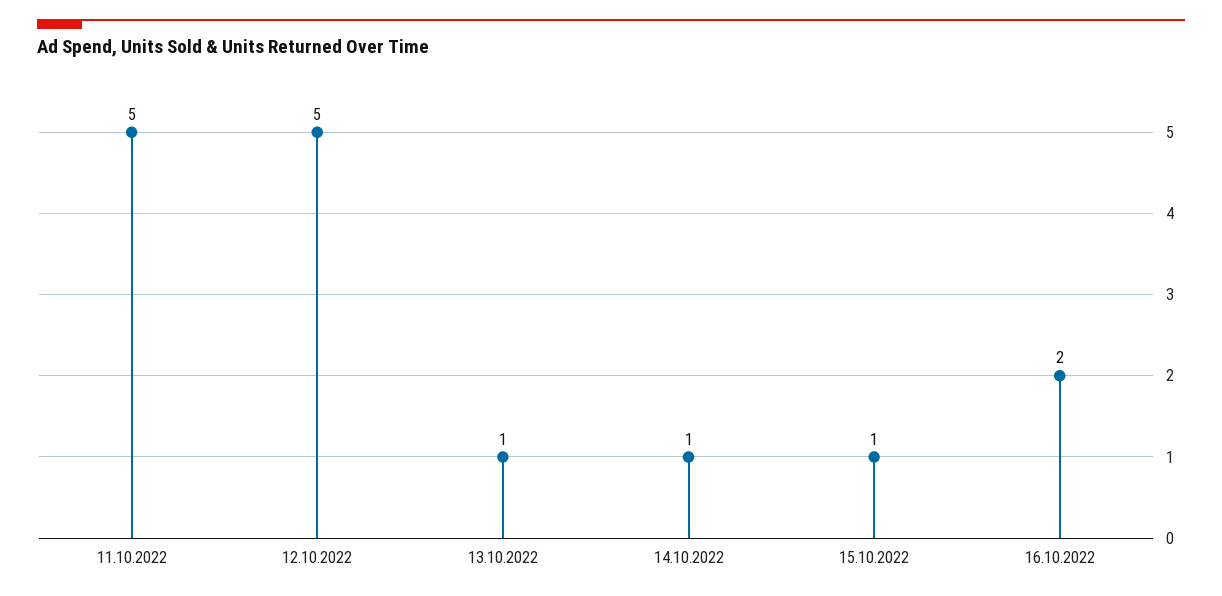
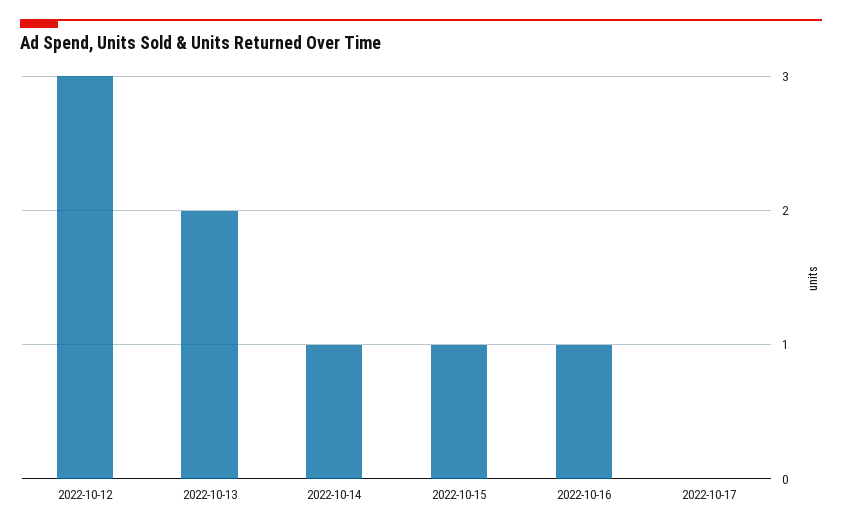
11.10.2022: 5 -> none
12.10.2022: 5 -> 3
13.10.2022: 1 -> 2
16.10.2022: 2 -> 1
2022-10-17: none -> 0

